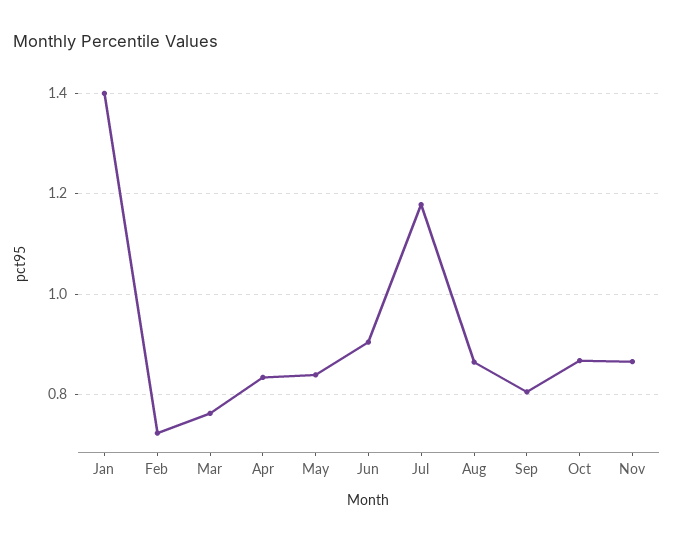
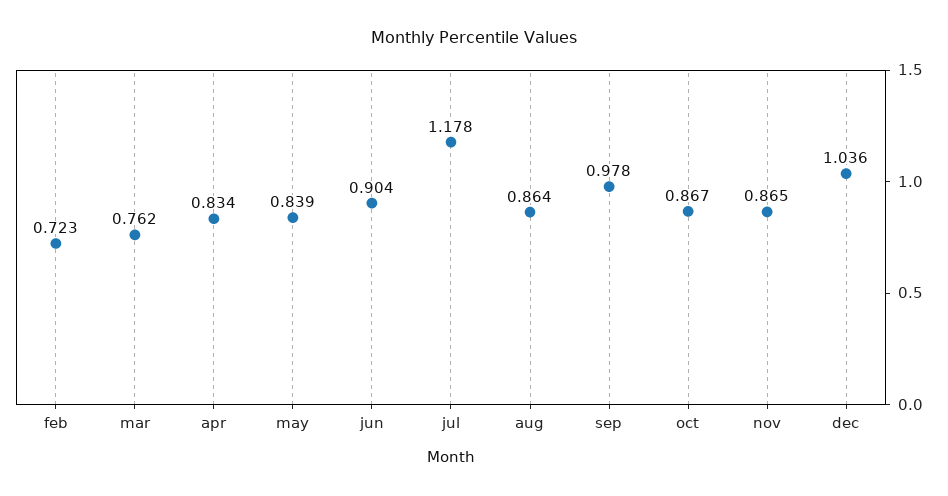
Jan: 1.4 -> none
Sep: 0.8 -> 0.978
dec: none -> 1.036

